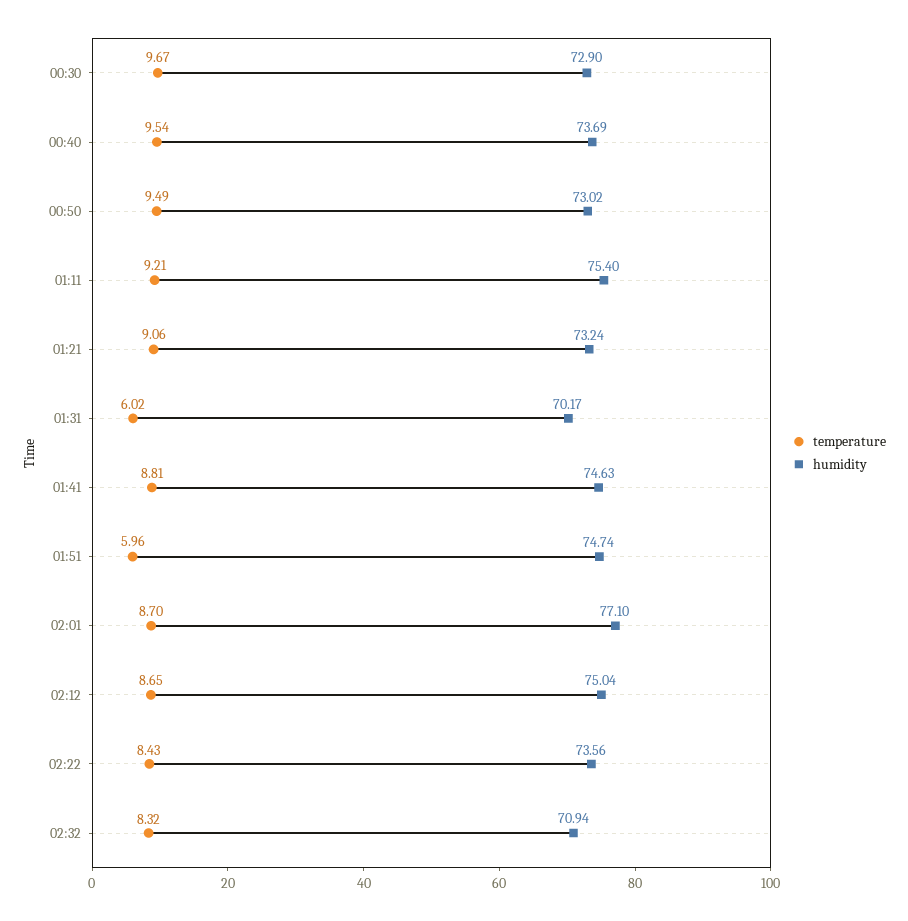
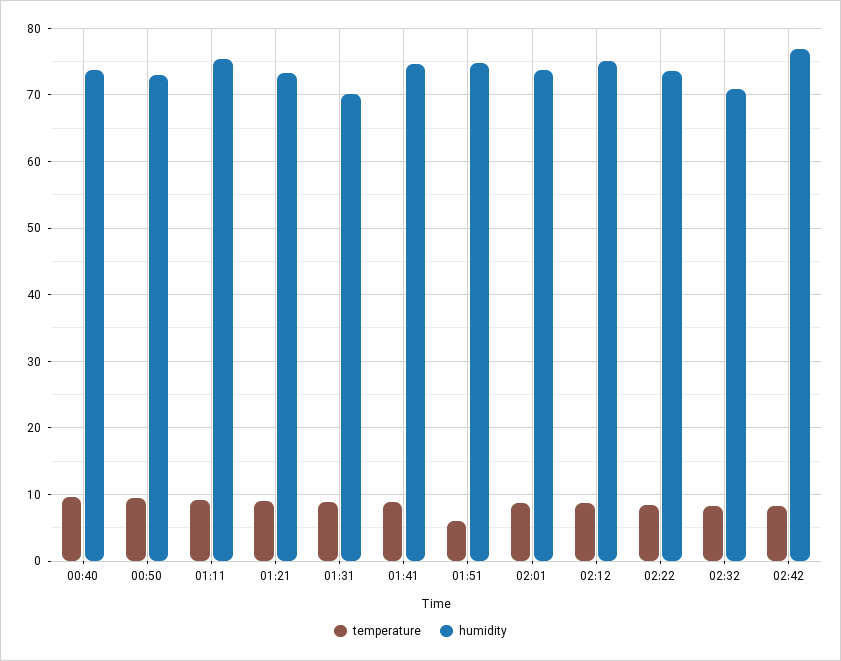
temperature, 00:30: 9.67 -> none
humidity, 00:30: 72.9 -> none
temperature, 01:31: 6.02 -> 9
humidity, 02:01: 77.1 -> 74
temperature, 02:42: none -> 8
humidity, 02:42: none -> 77

